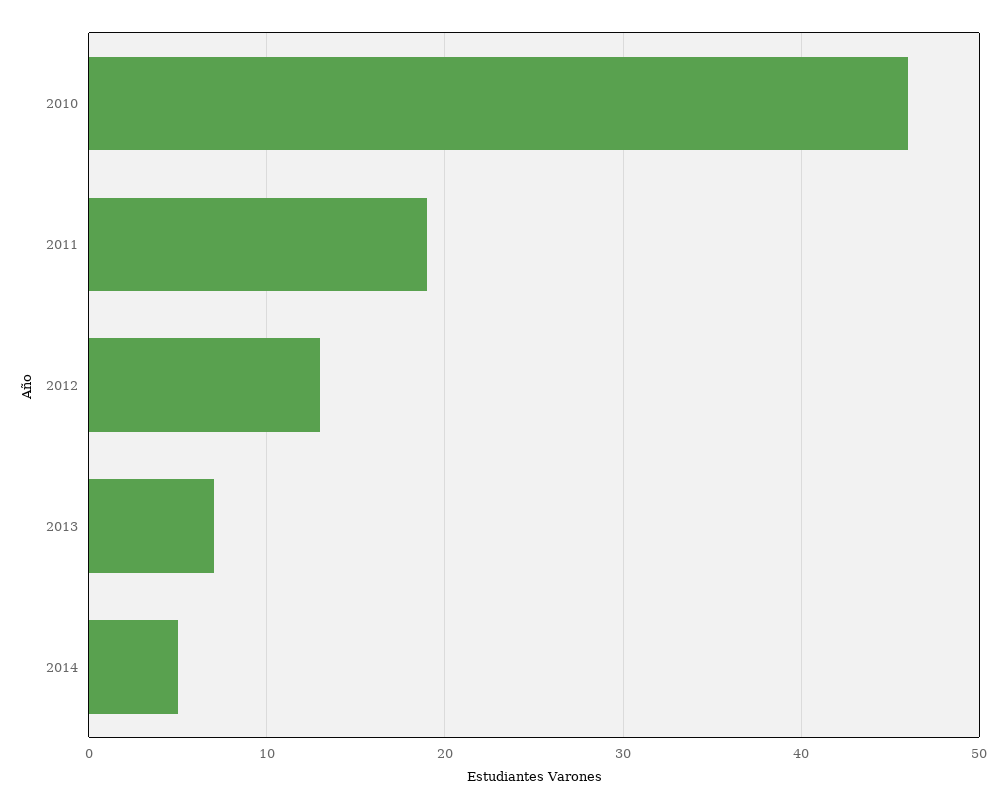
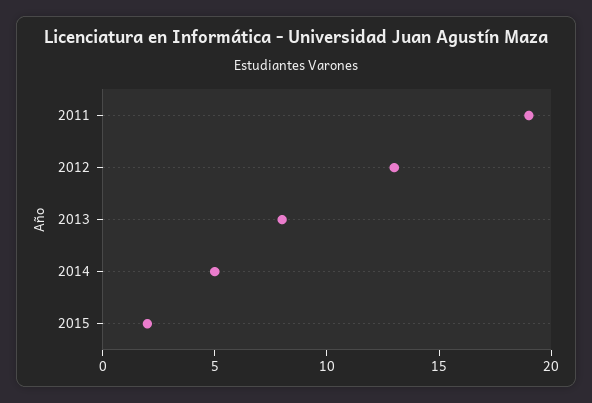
2010: 46 -> none
2013: 7 -> 8
2015: none -> 2

